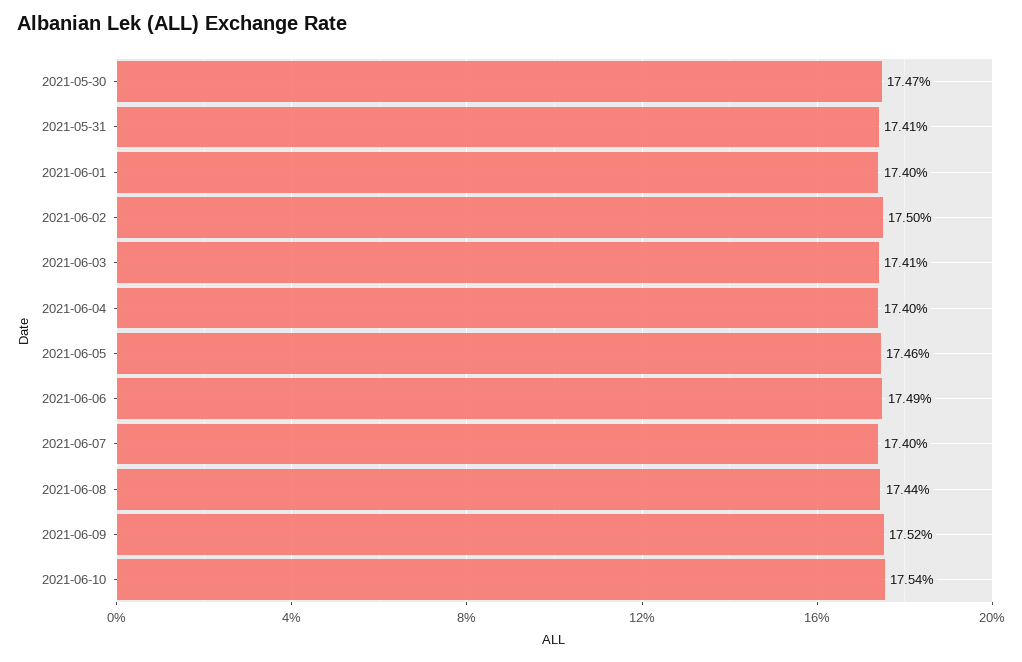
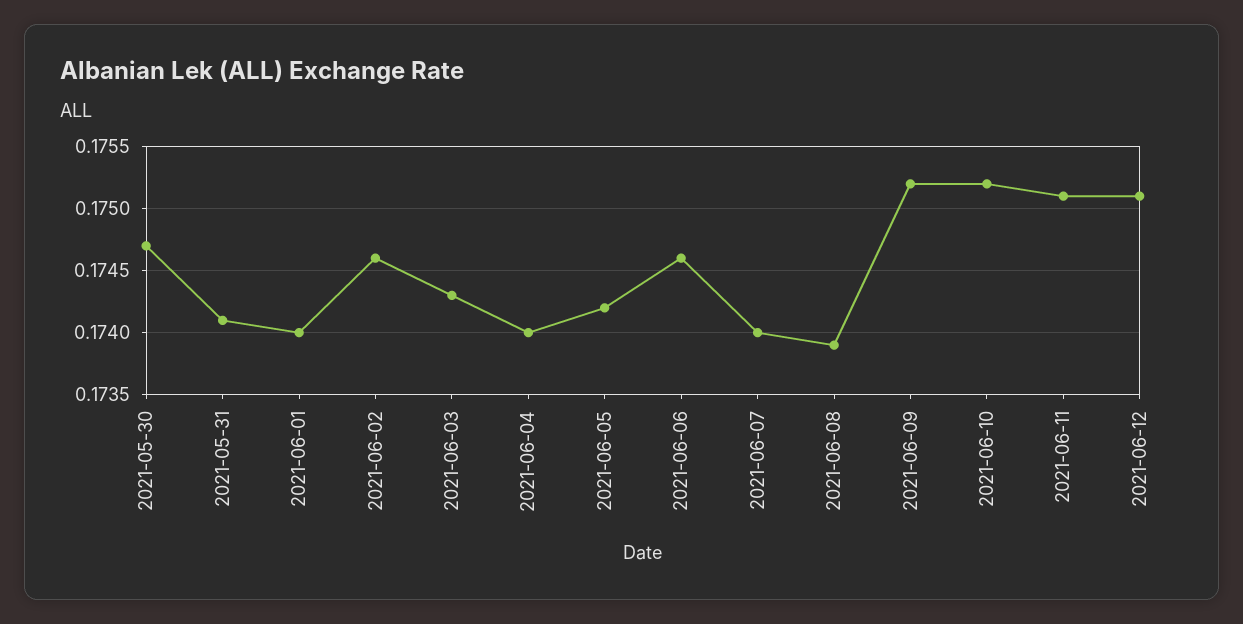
2021-06-02: 0.175 -> 0.1746
2021-06-03: 0.1741 -> 0.1743
2021-06-05: 0.1746 -> 0.1742
2021-06-06: 0.1749 -> 0.1746
2021-06-08: 0.1744 -> 0.1739
2021-06-10: 0.1754 -> 0.1752
2021-06-11: none -> 0.1751
2021-06-12: none -> 0.1751

